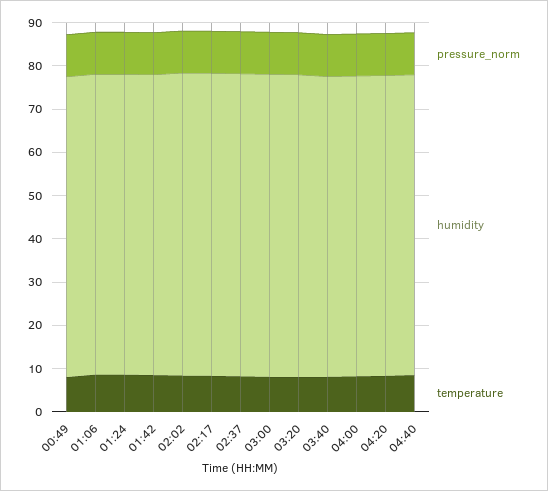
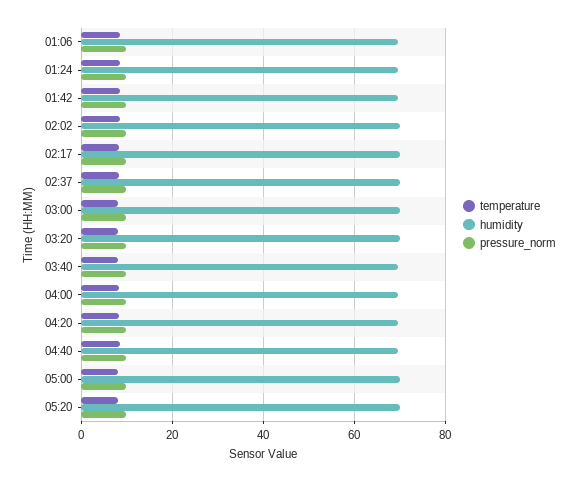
pressure_norm, 00:49: 10 -> none
humidity, 00:49: 70 -> none
temperature, 00:49: 8 -> none
temperature, 05:00: none -> 8
humidity, 05:00: none -> 70
pressure_norm, 05:00: none -> 10
temperature, 05:20: none -> 8
humidity, 05:20: none -> 70
pressure_norm, 05:20: none -> 10

